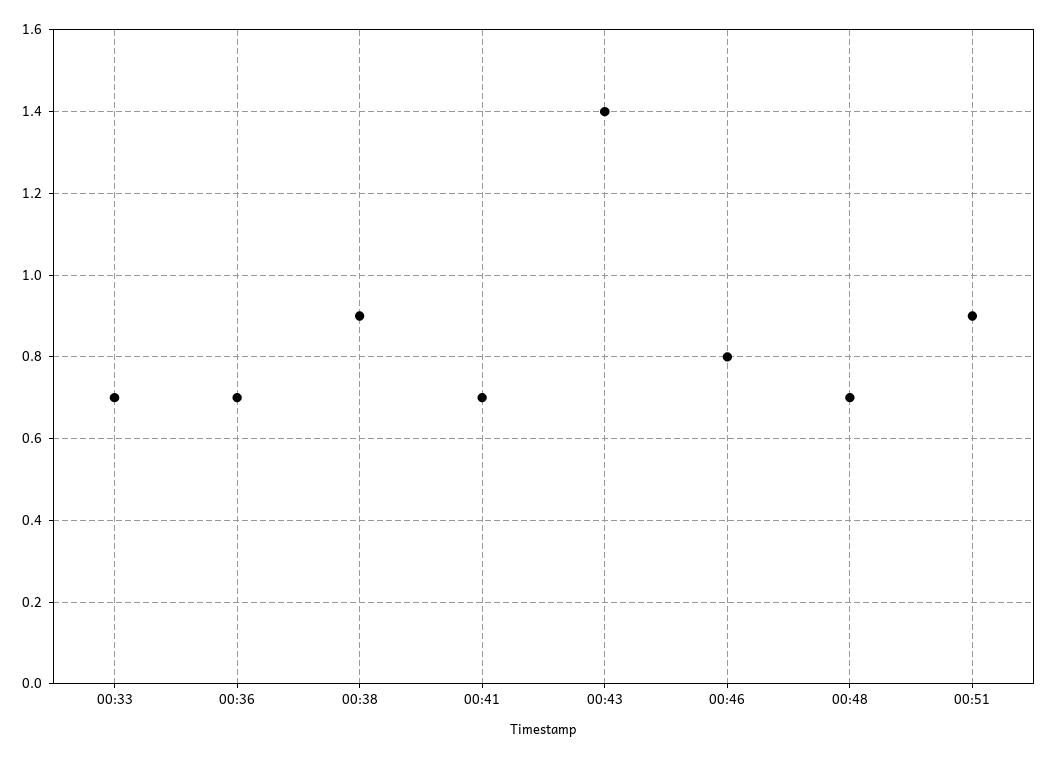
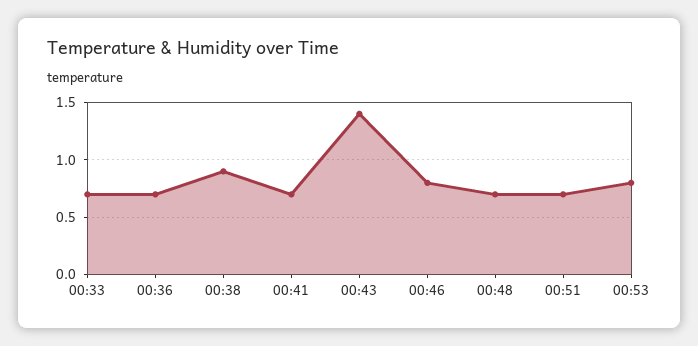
00:51: 0.9 -> 0.7
00:53: none -> 0.8

